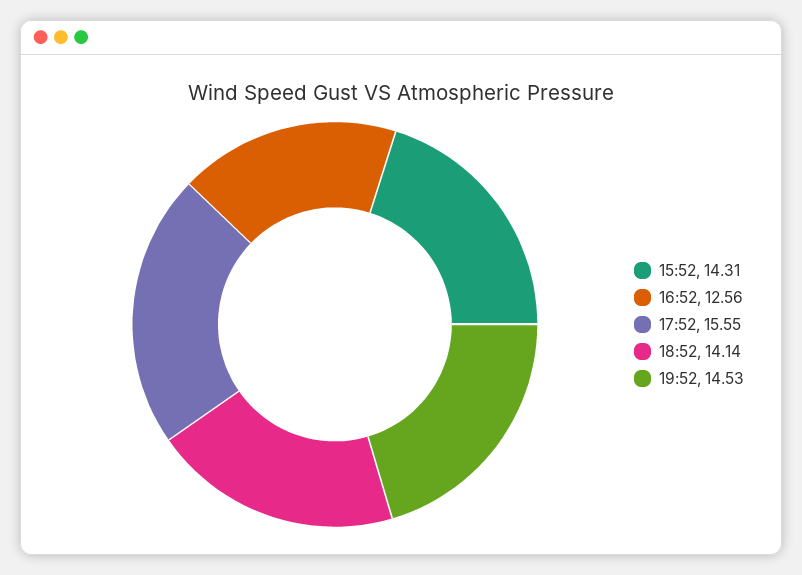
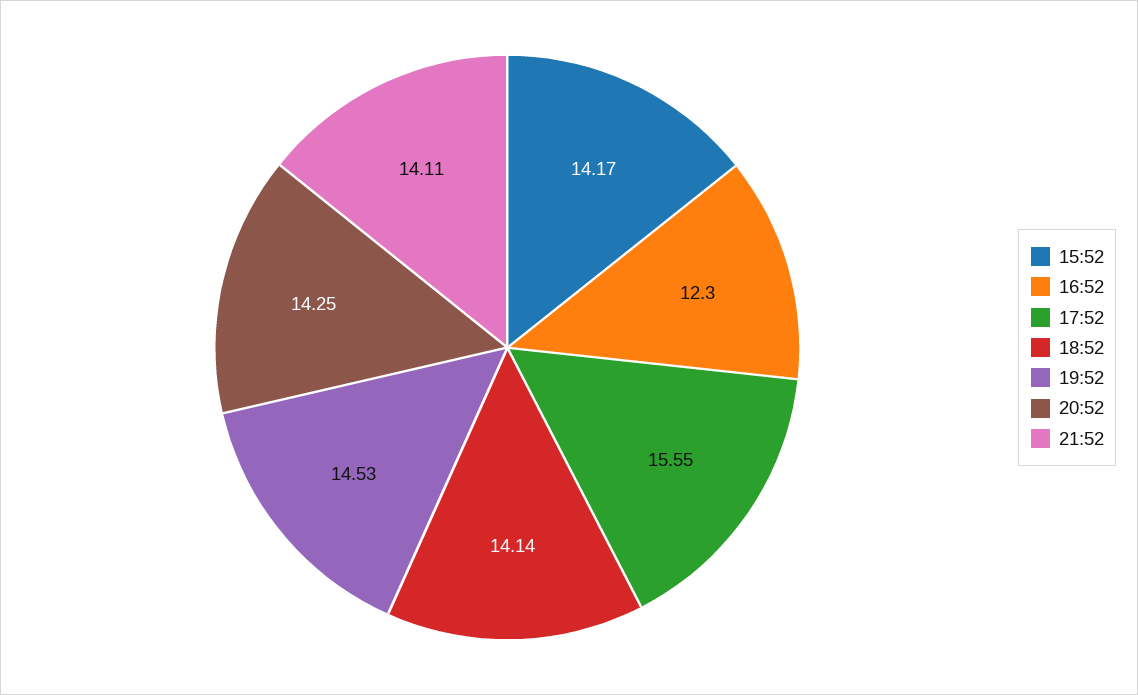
15:52: 14.31 -> 14.17
16:52: 12.56 -> 12.3
20:52: none -> 14.25
21:52: none -> 14.11

